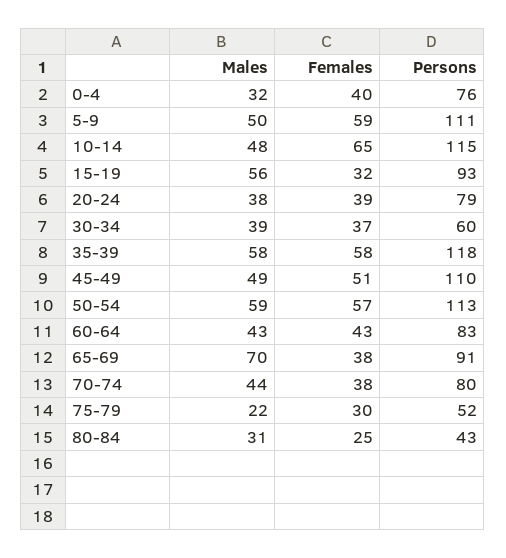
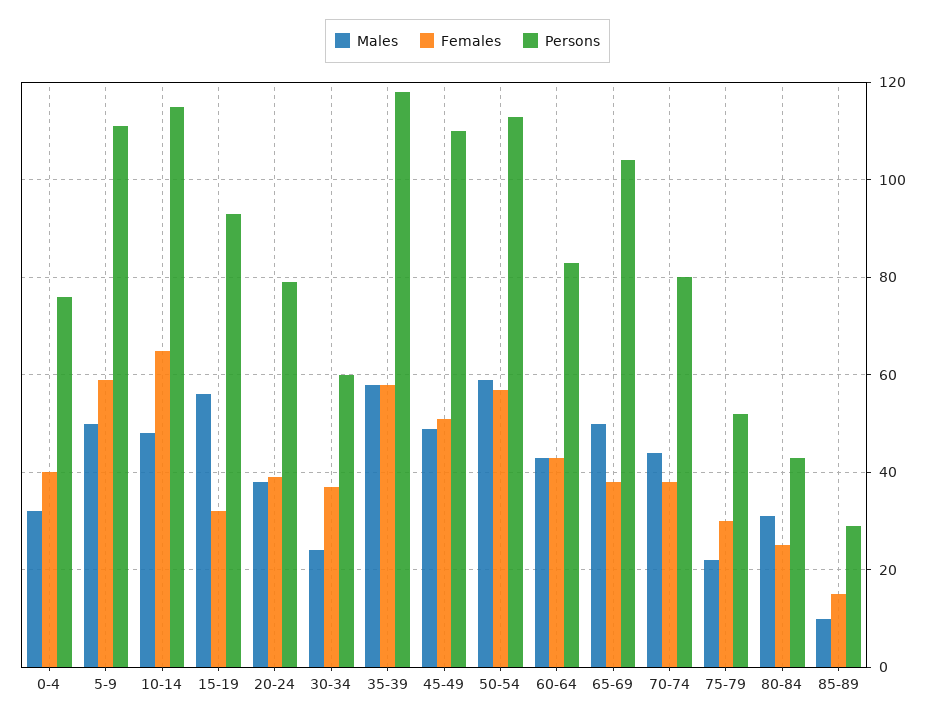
Males, 30-34: 39 -> 25
Males, 65-69: 70 -> 50
Persons, 65-69: 91 -> 105
Males, 85-89: none -> 10
Females, 85-89: none -> 15
Persons, 85-89: none -> 30

